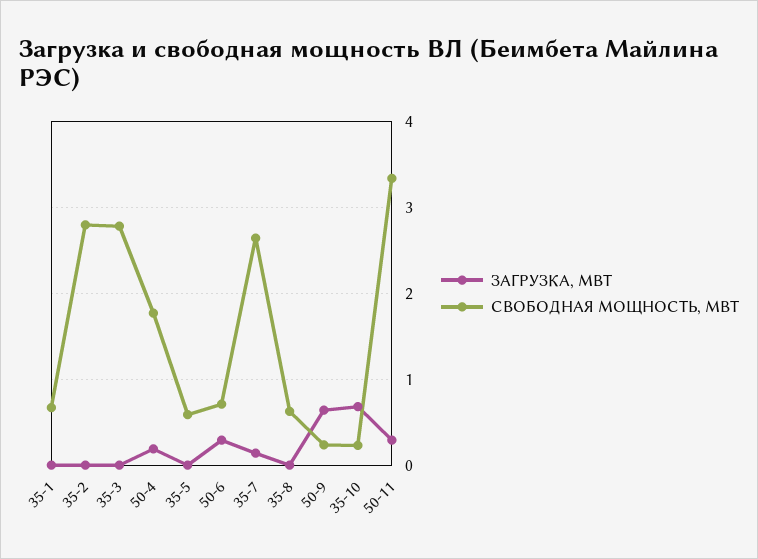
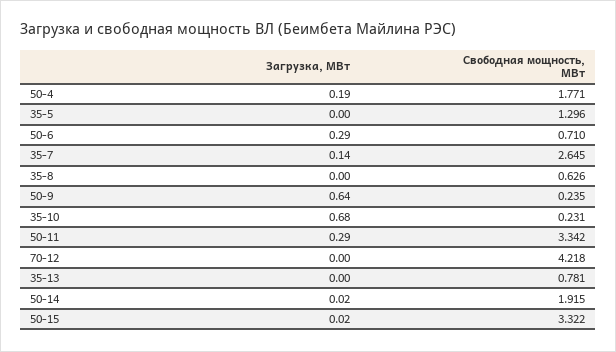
ЗАГРУЗКА, МВТ, 35-1: 0 -> none
СВОБОДНАЯ МОЩНОСТЬ, МВТ, 35-1: 0.7 -> none
ЗАГРУЗКА, МВТ, 35-2: 0 -> none
СВОБОДНАЯ МОЩНОСТЬ, МВТ, 35-2: 2.8 -> none
ЗАГРУЗКА, МВТ, 35-3: 0 -> none
СВОБОДНАЯ МОЩНОСТЬ, МВТ, 35-3: 2.8 -> none
СВОБОДНАЯ МОЩНОСТЬ, МВТ, 35-5: 0.6 -> 1.296
ЗАГРУЗКА, МВТ, 70-12: none -> 0
СВОБОДНАЯ МОЩНОСТЬ, МВТ, 70-12: none -> 4.218
ЗАГРУЗКА, МВТ, 35-13: none -> 0
СВОБОДНАЯ МОЩНОСТЬ, МВТ, 35-13: none -> 0.781
ЗАГРУЗКА, МВТ, 50-14: none -> 0.02
СВОБОДНАЯ МОЩНОСТЬ, МВТ, 50-14: none -> 1.915
ЗАГРУЗКА, МВТ, 50-15: none -> 0.02
СВОБОДНАЯ МОЩНОСТЬ, МВТ, 50-15: none -> 3.322

